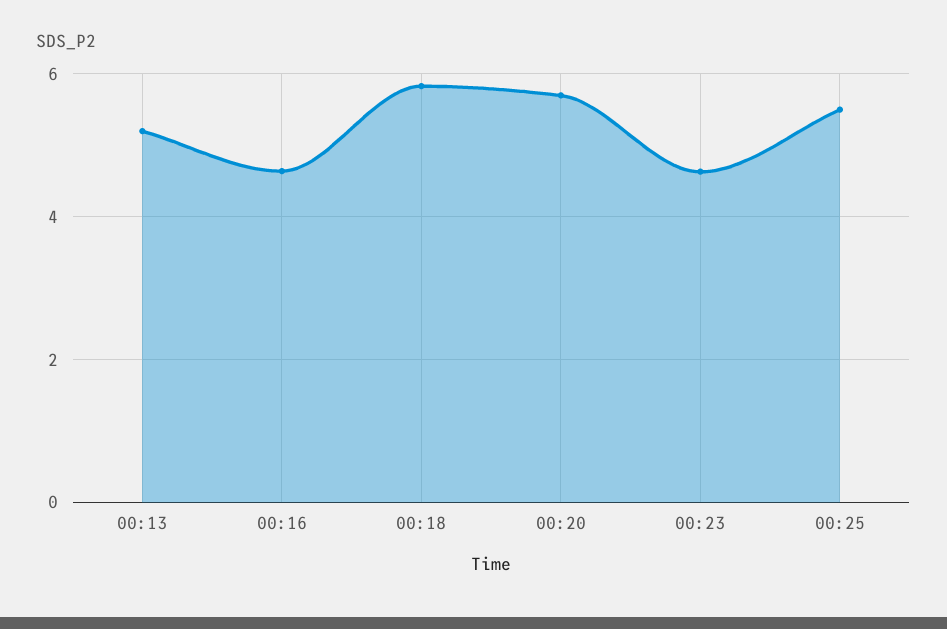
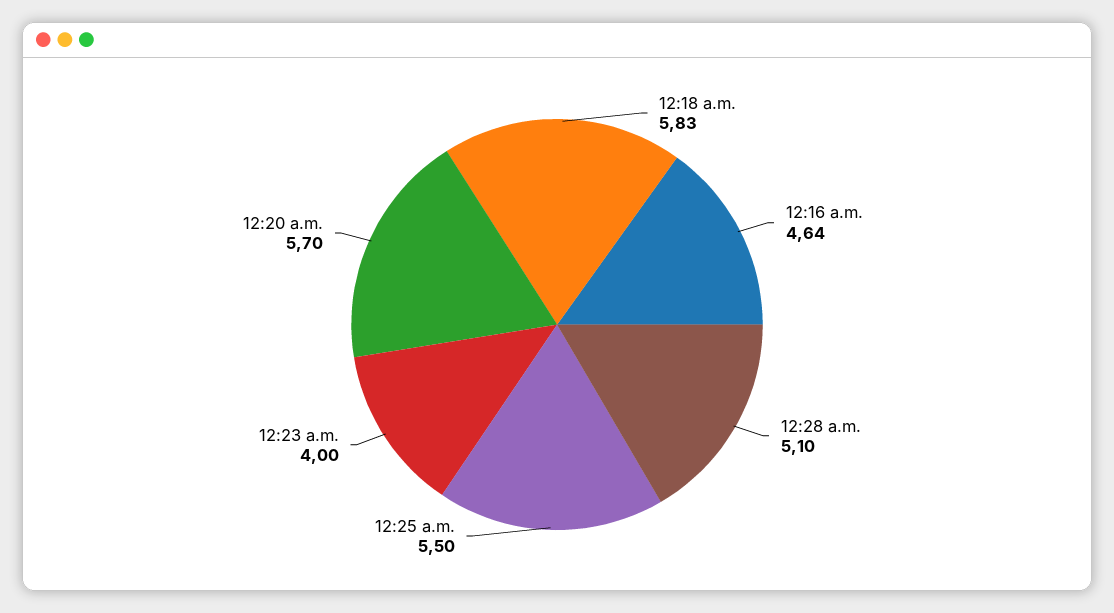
00:13: 5.2 -> none
00:23: 4.6 -> 4
12:28 a.m.: none -> 5.1

